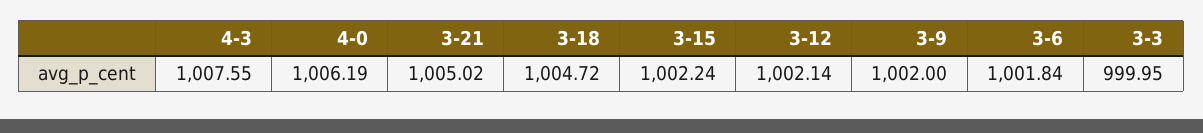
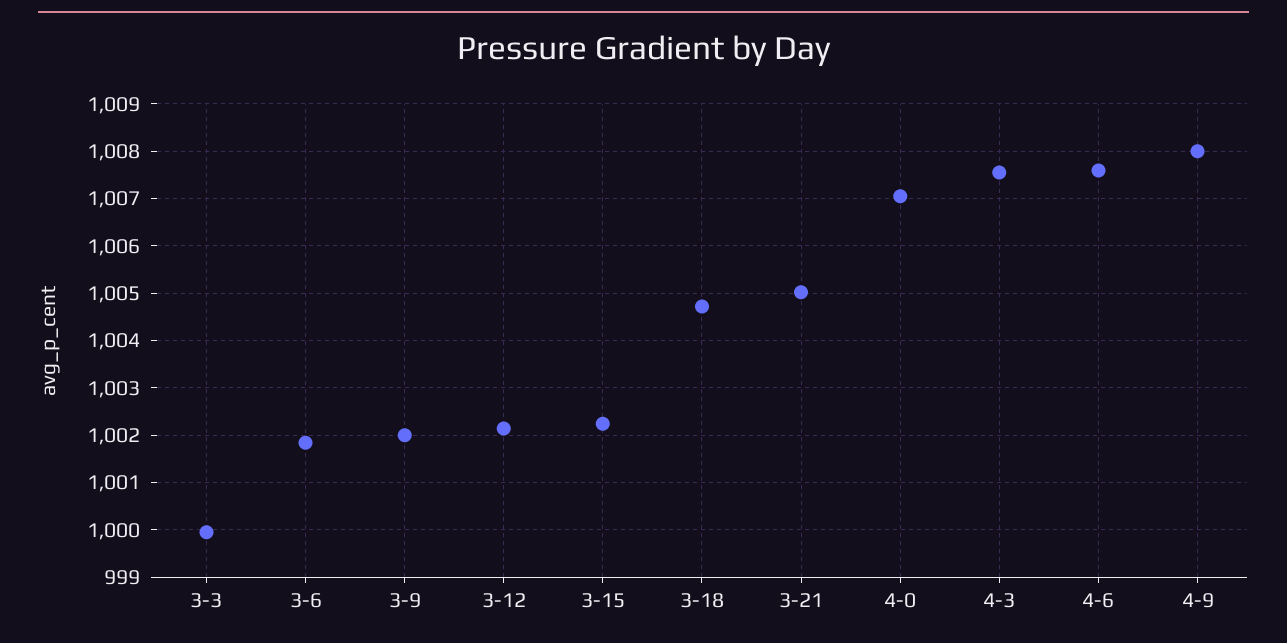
4-0: 1006.19 -> 1007
4-6: none -> 1007.6
4-9: none -> 1008

